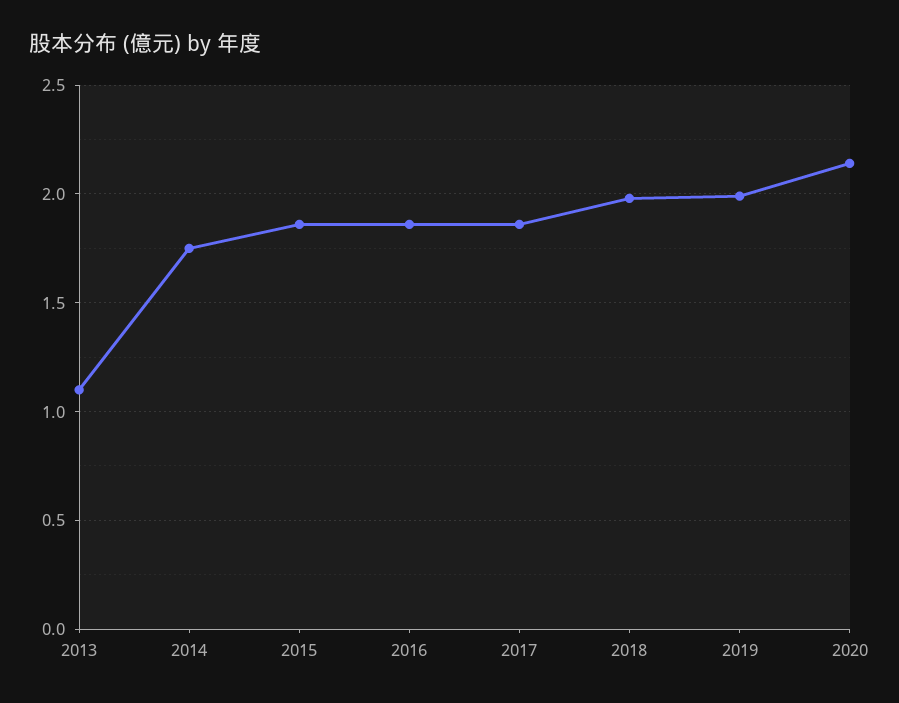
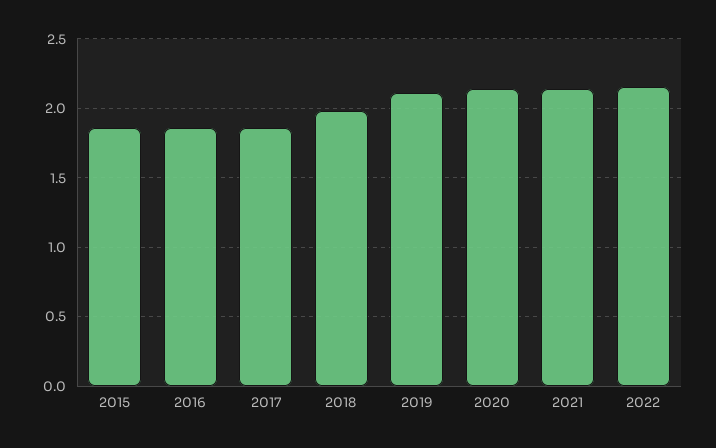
2013: 1.1 -> none
2014: 1.75 -> none
2019: 2 -> 2.1
2021: none -> 2.15
2022: none -> 2.15

